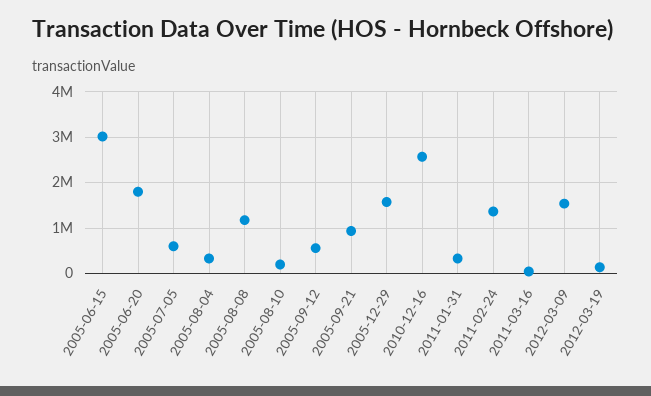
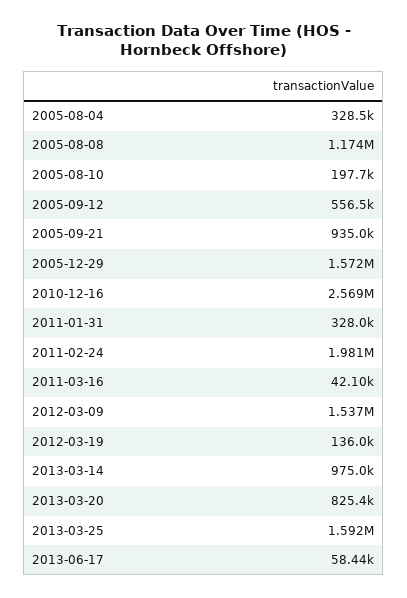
2005-06-15: 3000000 -> none
2005-06-20: 1800000 -> none
2005-07-05: 600000 -> none
2011-02-24: 1400000 -> 1981000
2013-03-14: none -> 975000
2013-03-20: none -> 825400
2013-03-25: none -> 1592000
2013-06-17: none -> 58440

